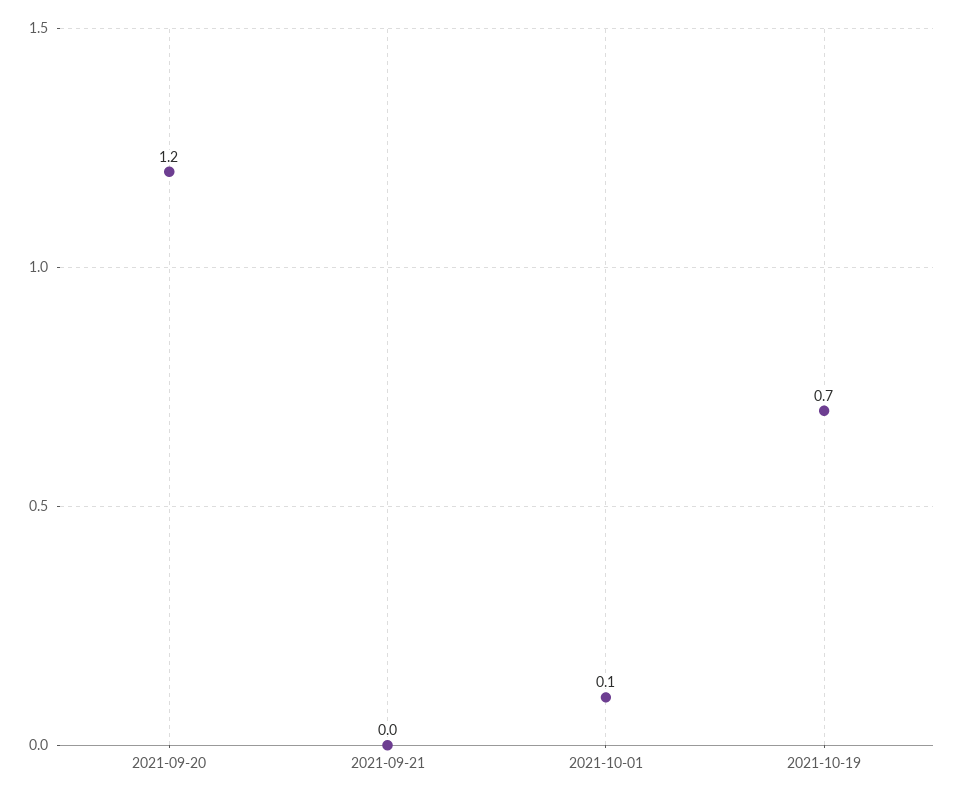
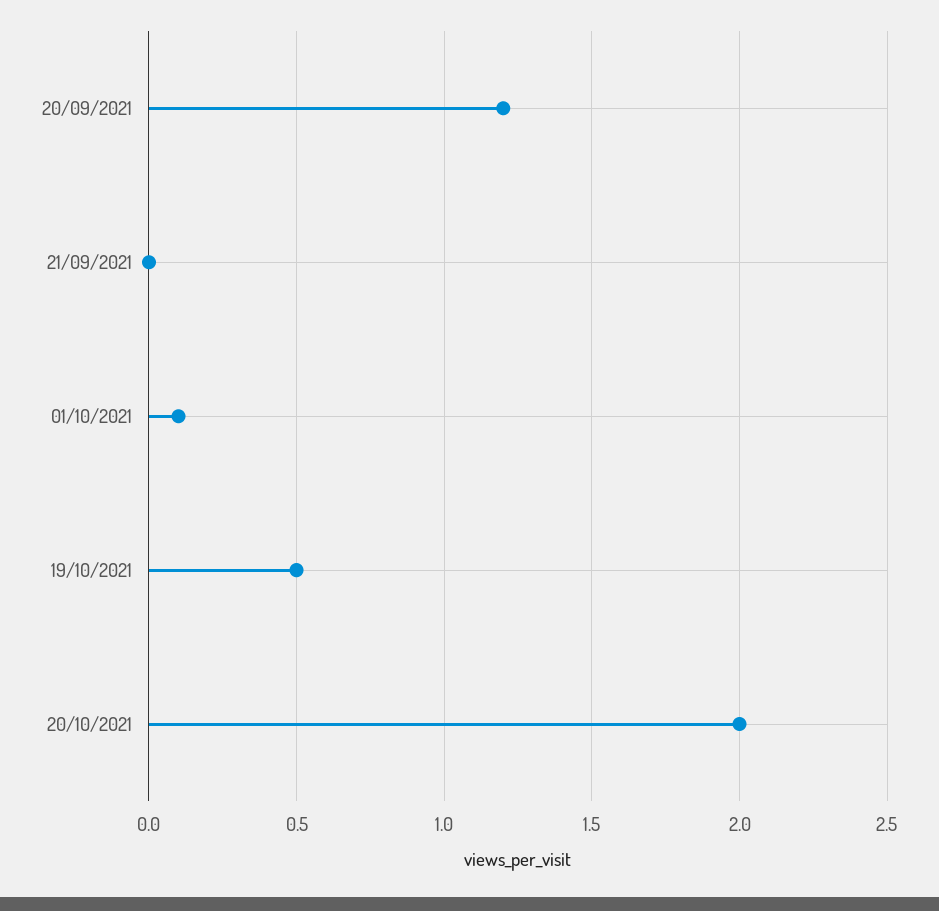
2021-10-19: 0.7 -> 0.5
20/10/2021: none -> 2

